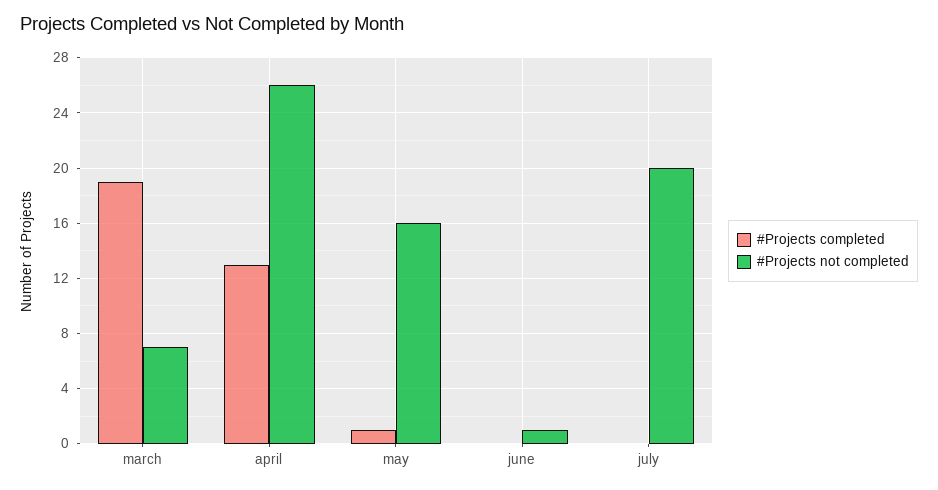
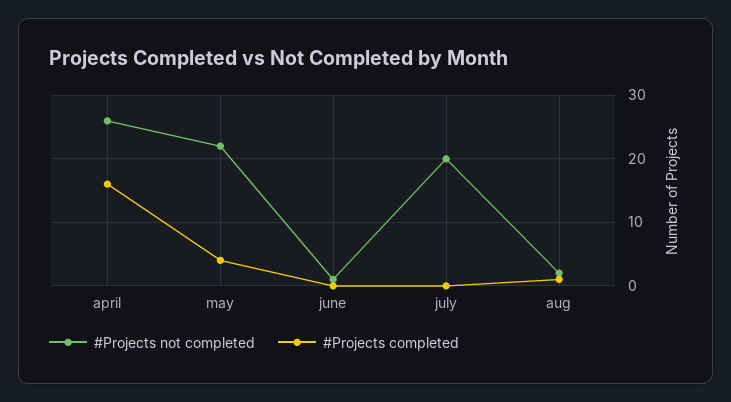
#Projects completed, march: 19 -> none
#Projects not completed, march: 7 -> none
#Projects completed, april: 13 -> 16
#Projects completed, may: 1 -> 4
#Projects not completed, may: 16 -> 22
#Projects not completed, aug: none -> 2
#Projects completed, aug: none -> 1

